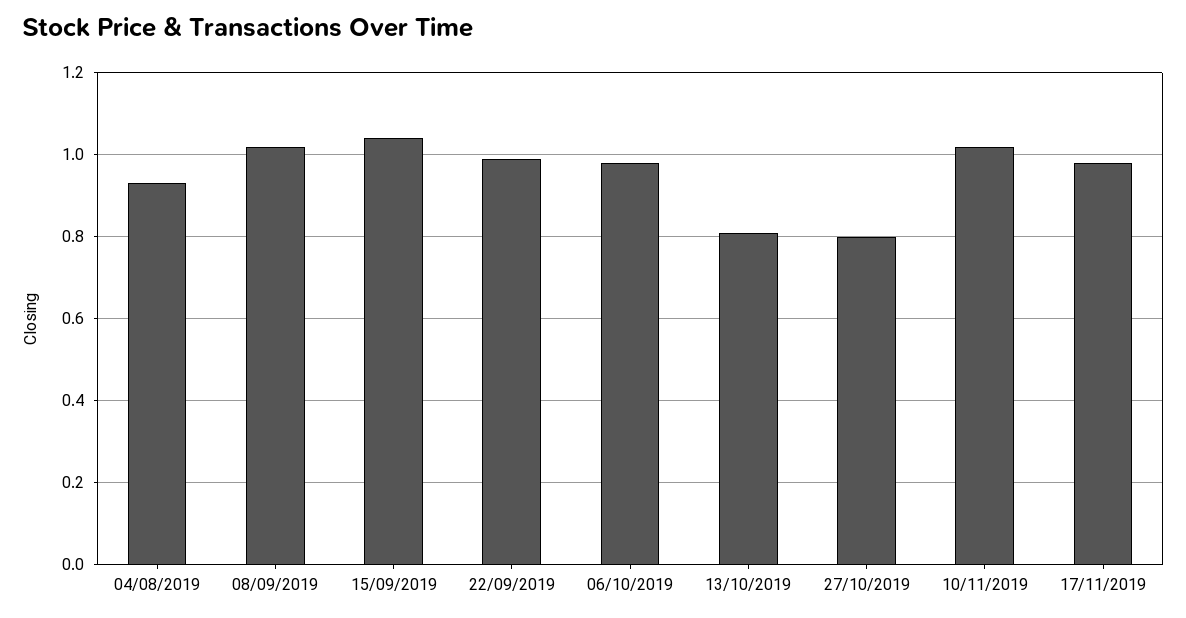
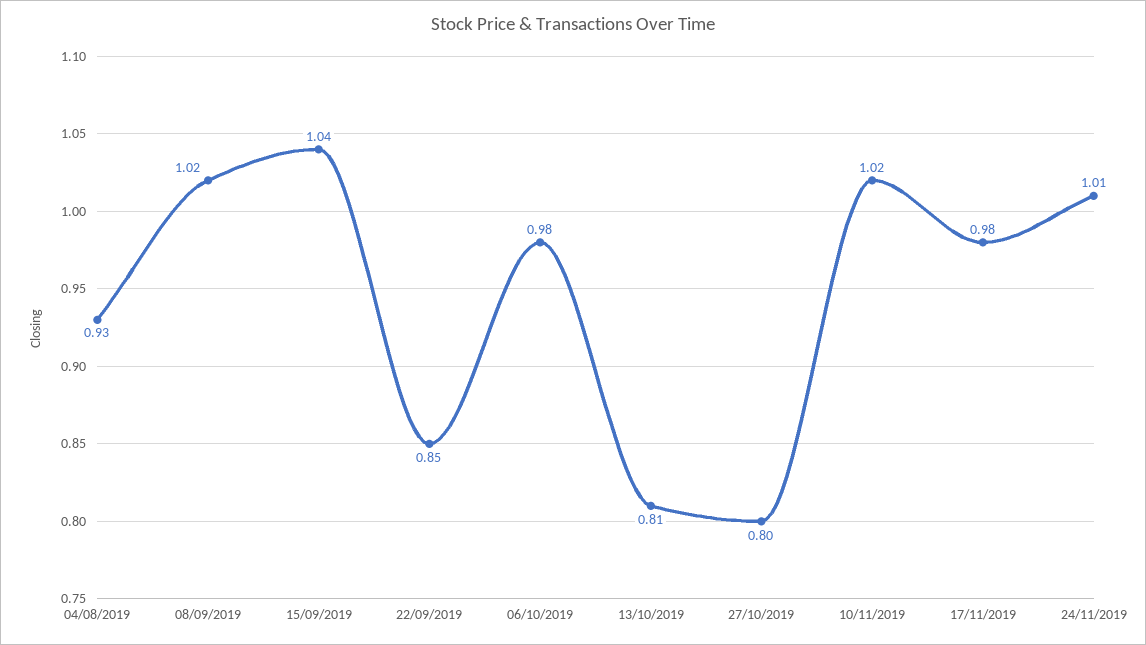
22/09/2019: 1 -> 0.85
24/11/2019: none -> 1.01

